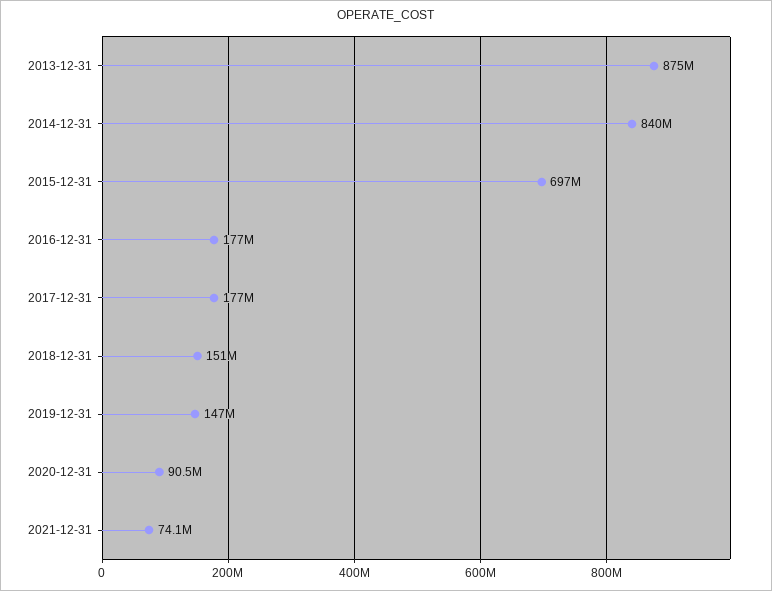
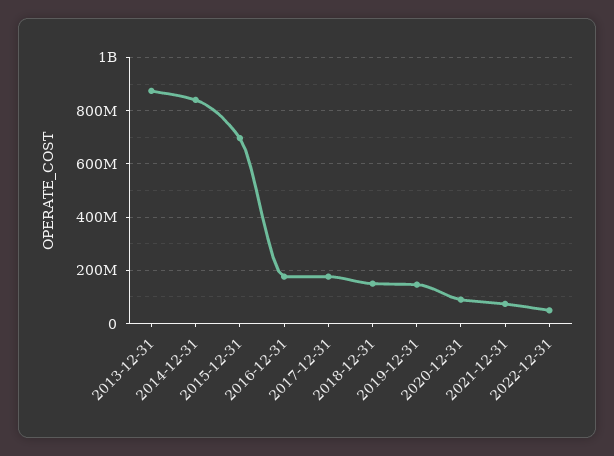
2022-12-31: none -> 50000000

